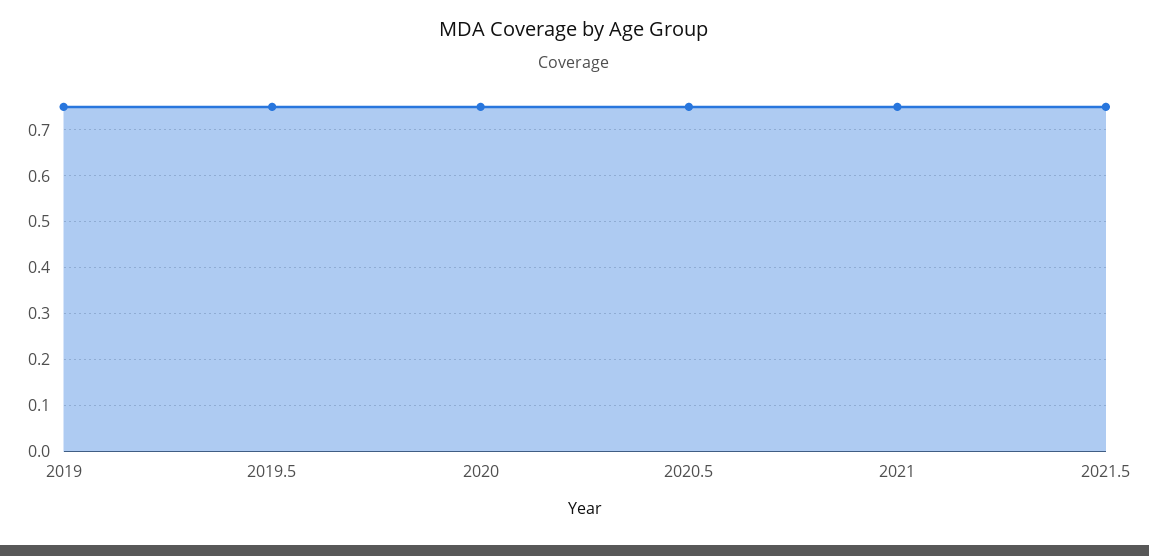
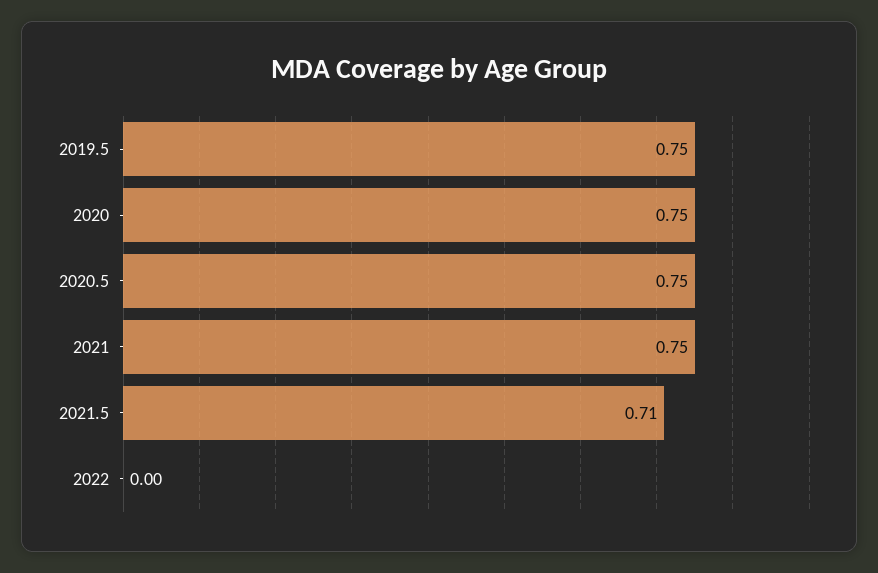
2019: 0.75 -> none
2021.5: 0.75 -> 0.71
2022: none -> 0

